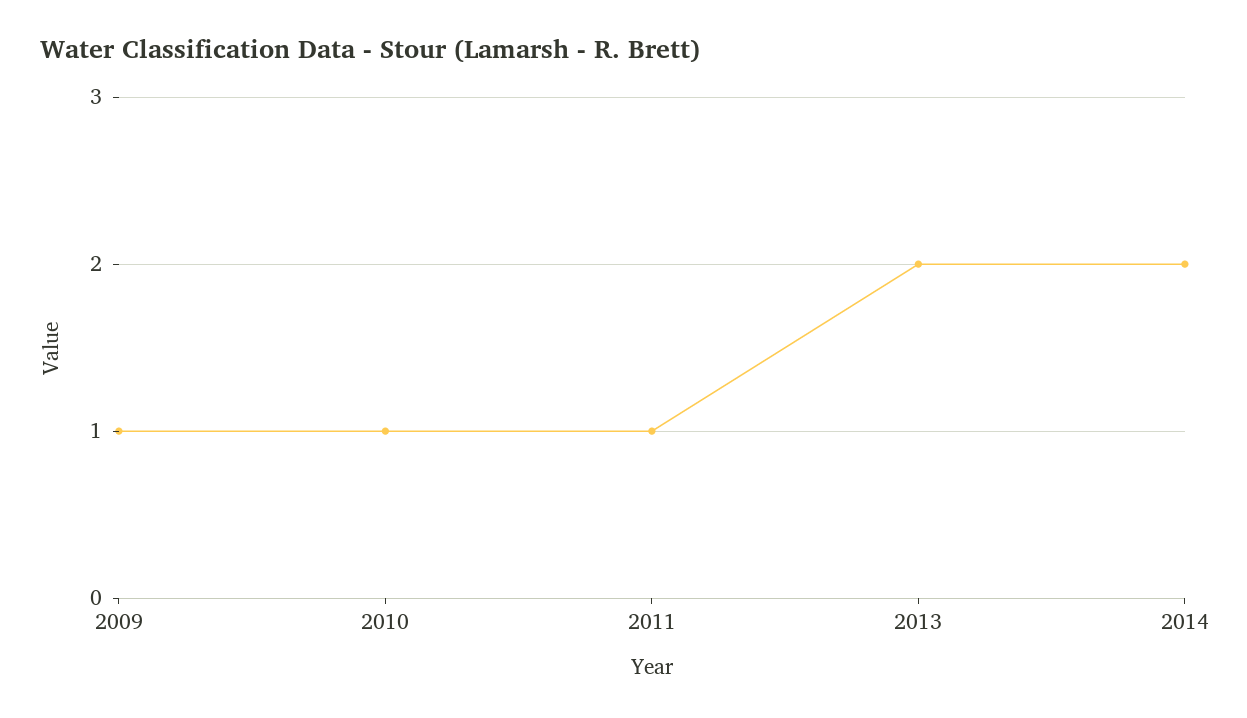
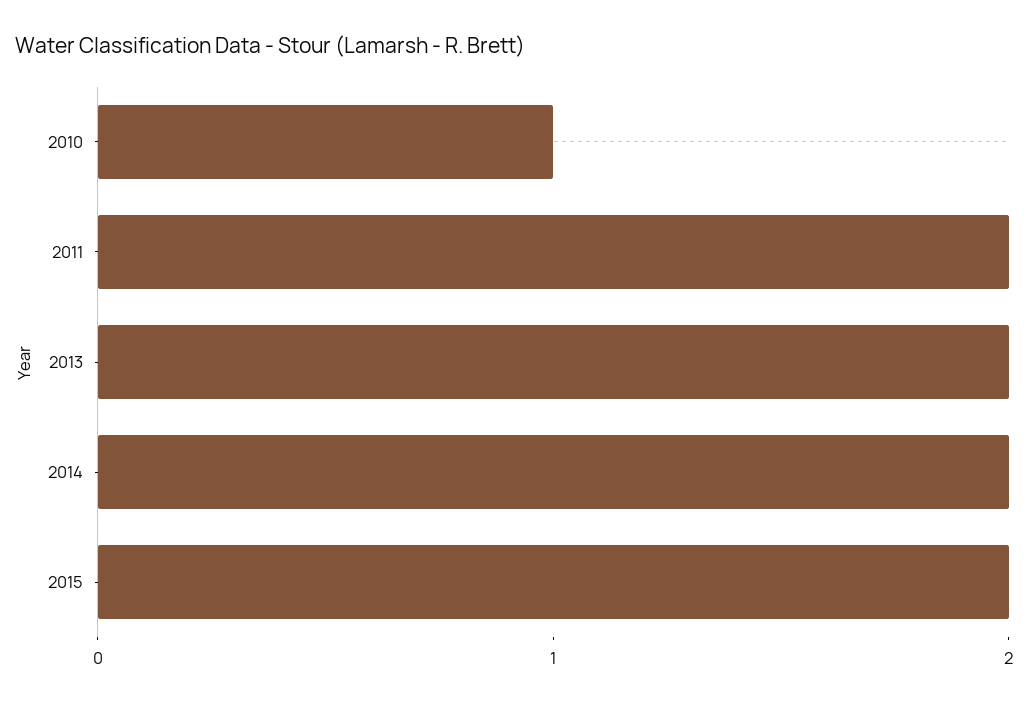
2009: 1 -> none
2011: 1 -> 2
2015: none -> 2

